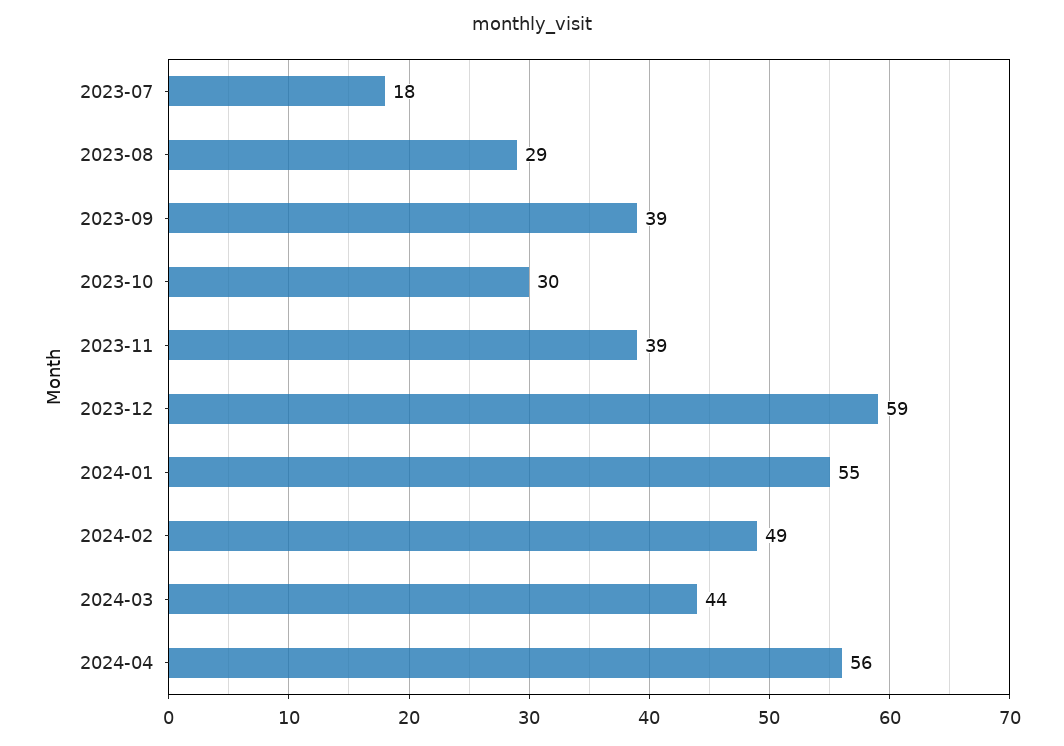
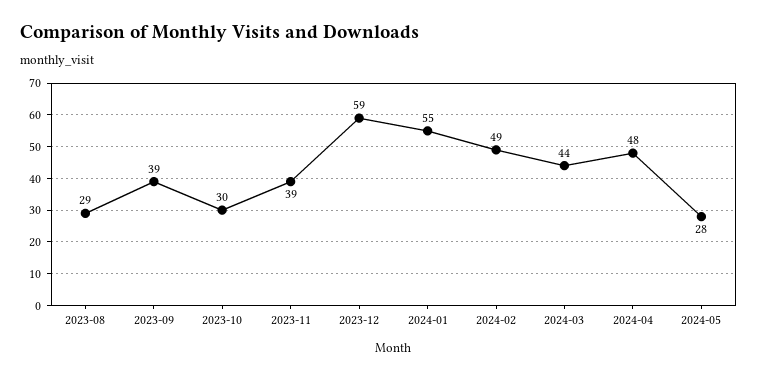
2023-07: 18 -> none
2024-04: 56 -> 48
2024-05: none -> 28

